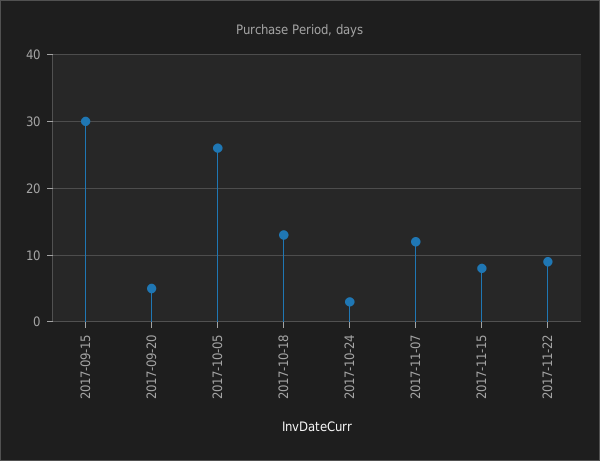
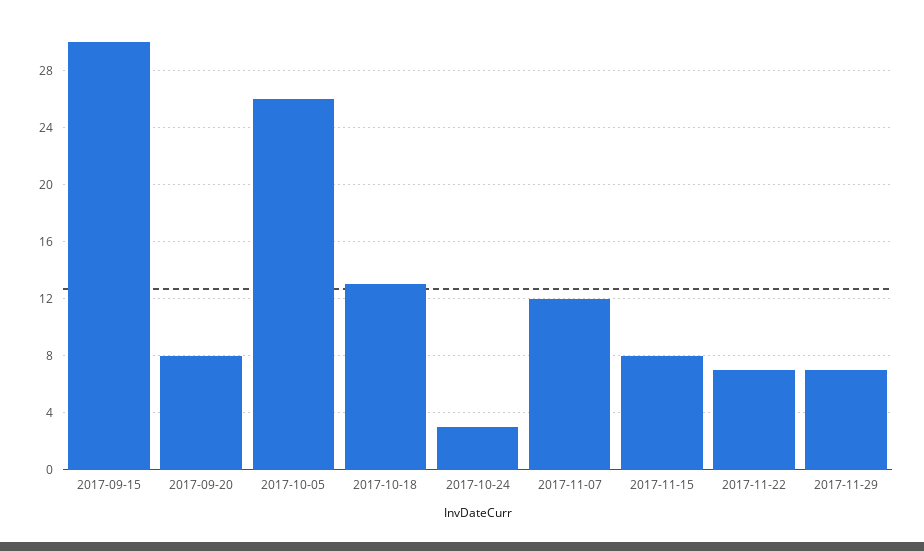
2017-09-20: 5 -> 8
2017-11-22: 9 -> 7
2017-11-29: none -> 7

